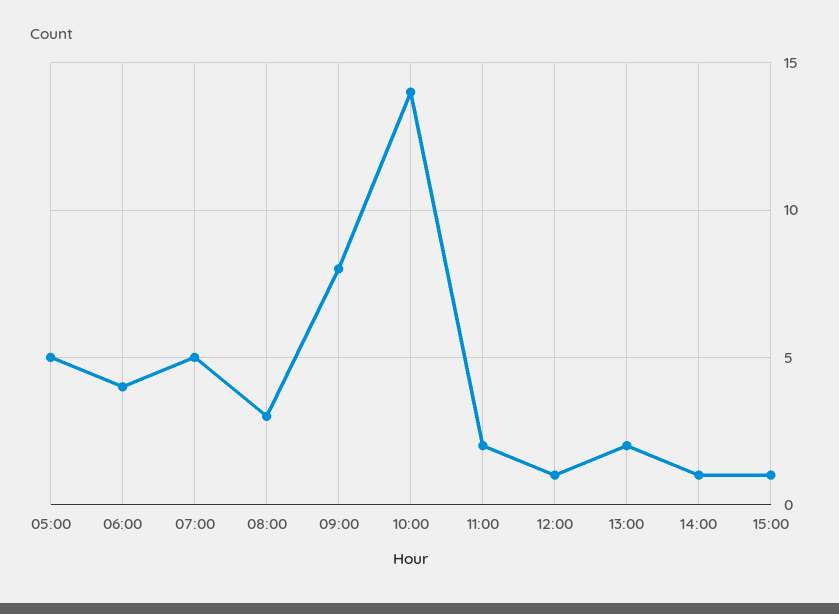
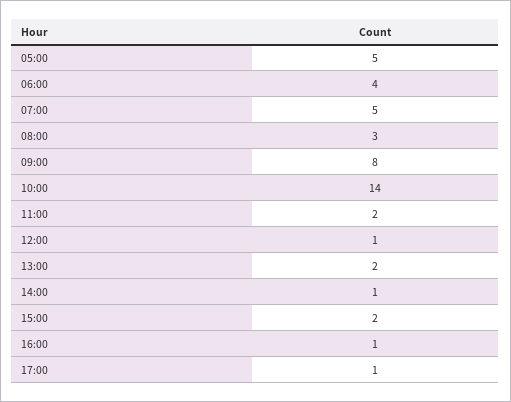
15:00: 1 -> 2
16:00: none -> 1
17:00: none -> 1

